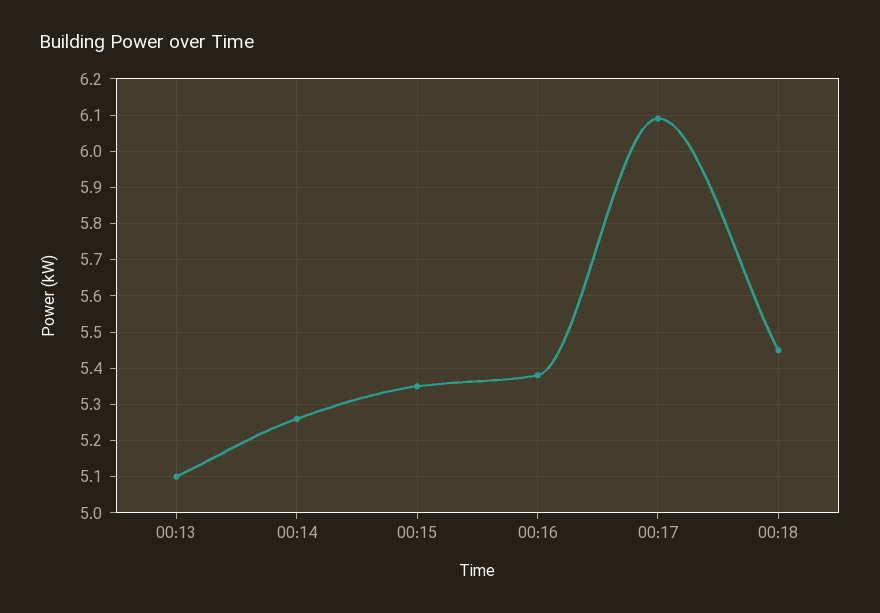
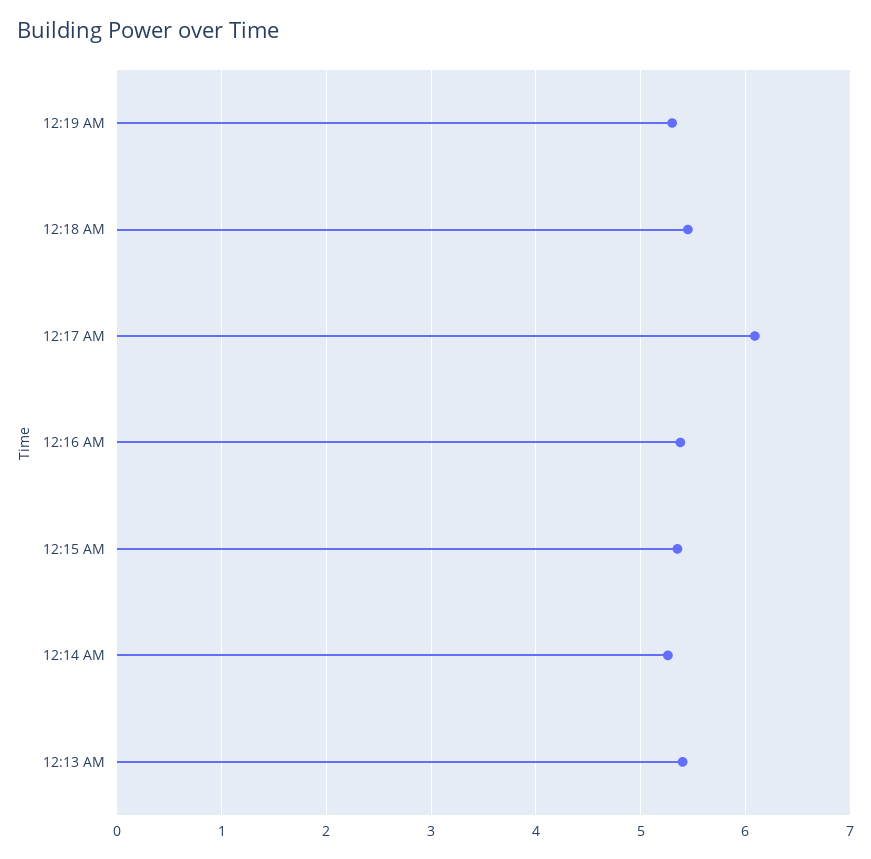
00:13: 5.1 -> 5.4
12:19 AM: none -> 5.3

